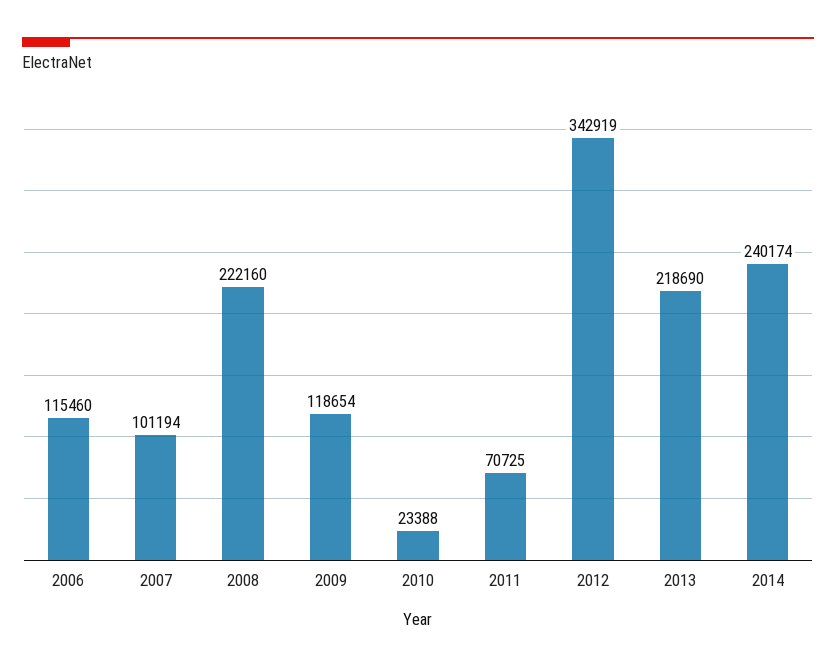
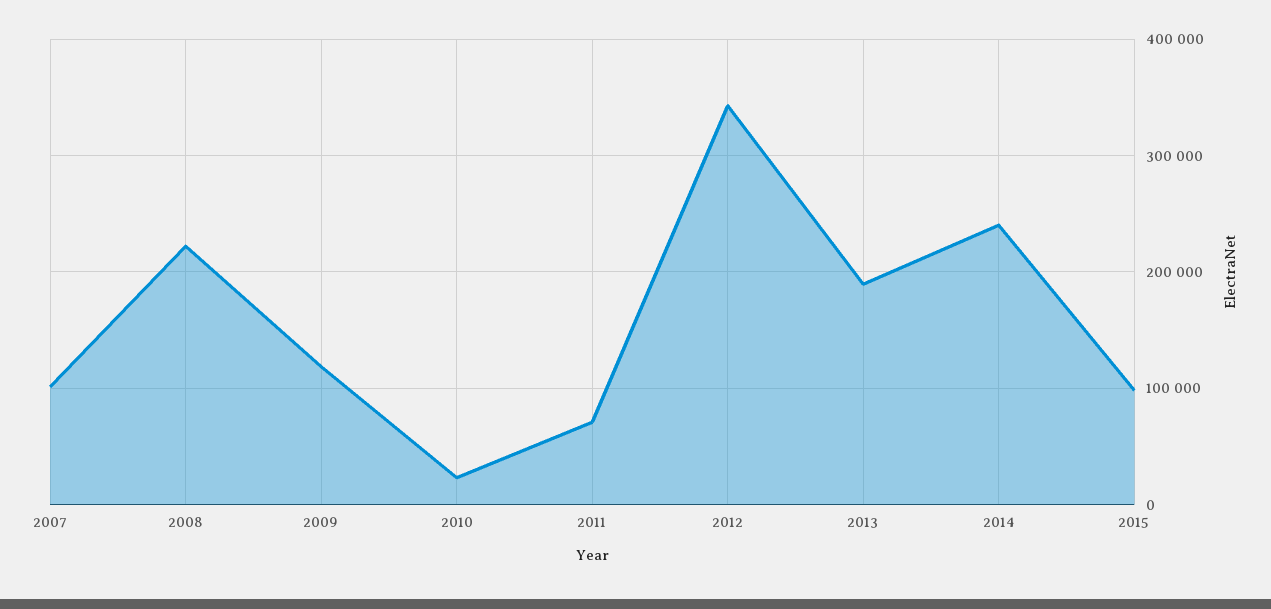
2006: 115460 -> none
2013: 218690 -> 190000
2015: none -> 100000

